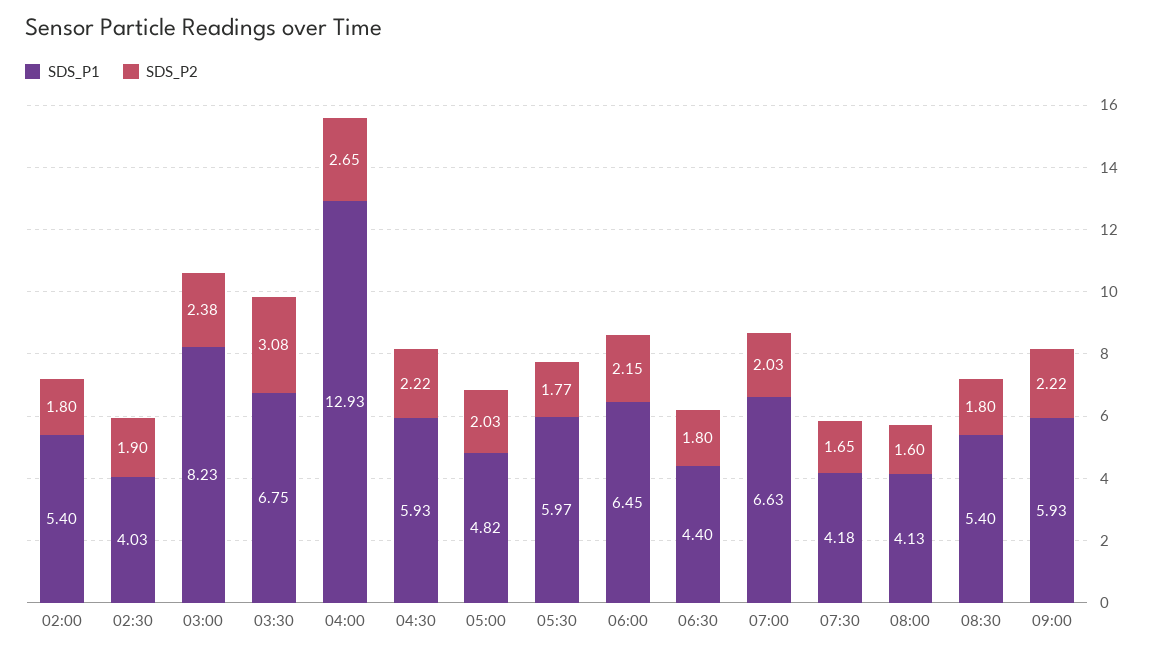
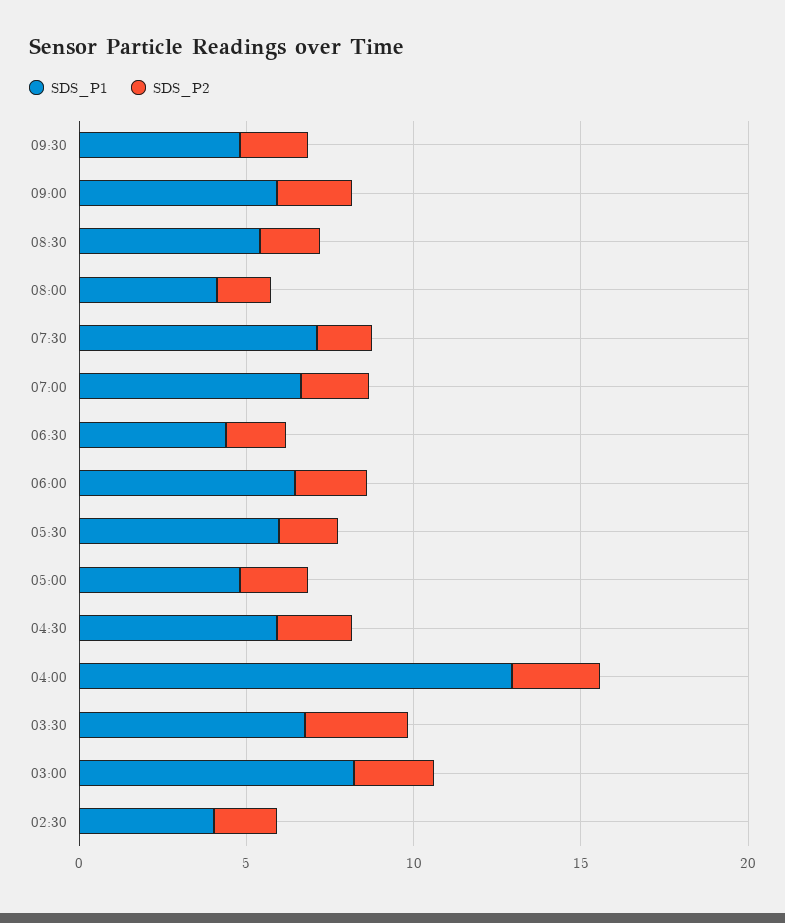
SDS_P1, 02:00: 5.4 -> none
SDS_P2, 02:00: 1.8 -> none
SDS_P1, 07:30: 4.18 -> 7
SDS_P1, 09:30: none -> 5
SDS_P2, 09:30: none -> 2

